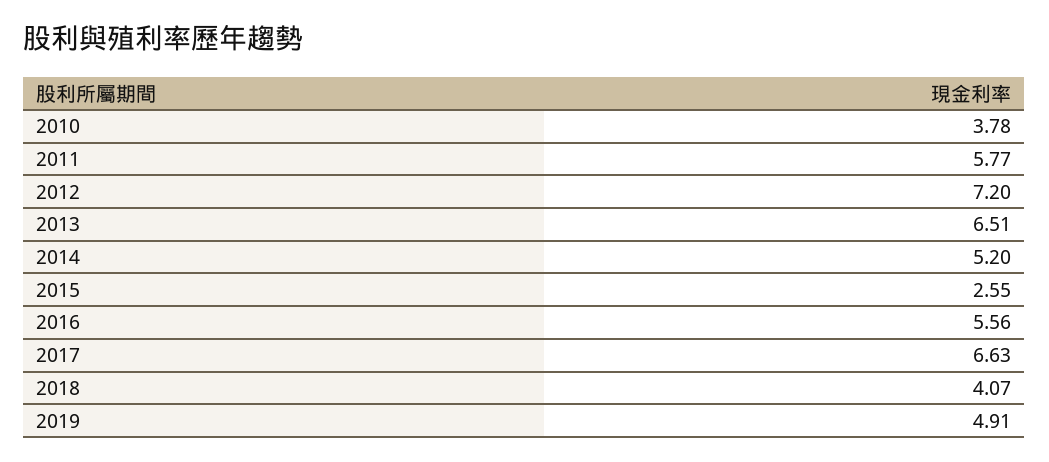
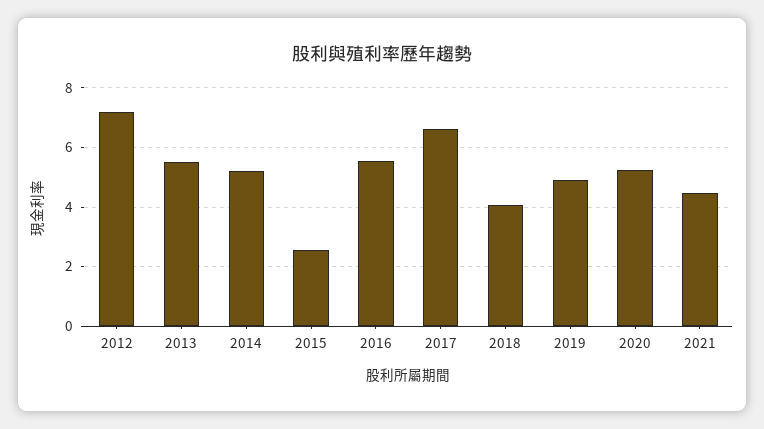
2010: 3.78 -> none
2011: 5.77 -> none
2013: 6.51 -> 5.5
2020: none -> 5.25
2021: none -> 4.5

